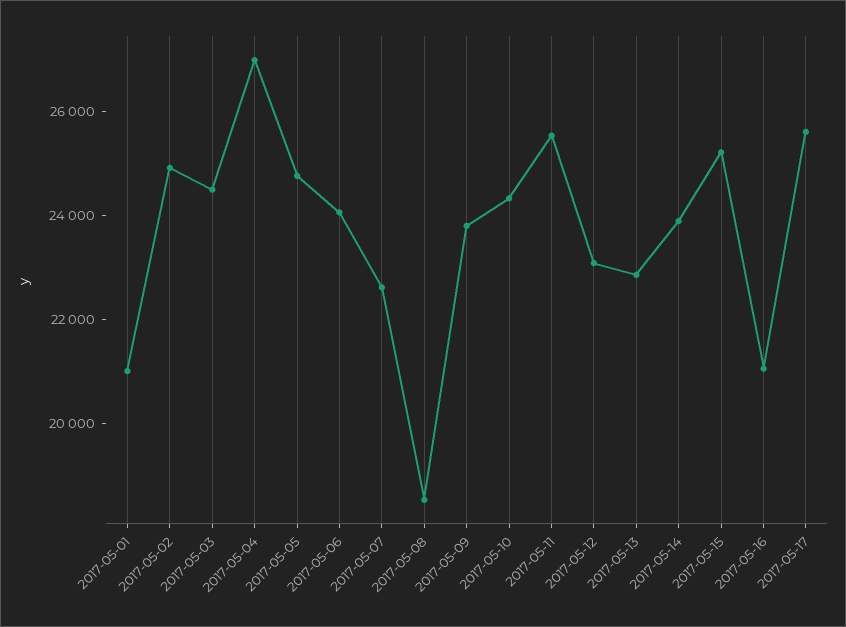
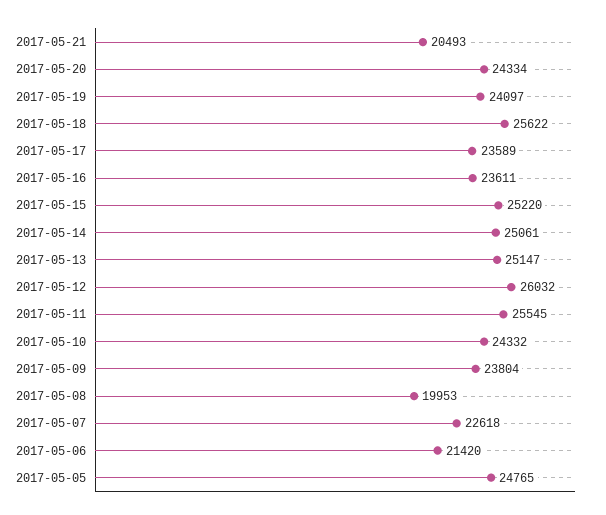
2017-05-01: 21000 -> none
2017-05-02: 25000 -> none
2017-05-03: 24500 -> none
2017-05-04: 27000 -> none
2017-05-06: 24000 -> 21420
2017-05-08: 18500 -> 19953
2017-05-12: 23000 -> 26032
2017-05-13: 23000 -> 25147
2017-05-14: 24000 -> 25061
2017-05-16: 21000 -> 23611
2017-05-17: 25500 -> 23589
2017-05-21: none -> 20493
2017-05-20: none -> 24334
2017-05-19: none -> 24097
2017-05-18: none -> 25622

